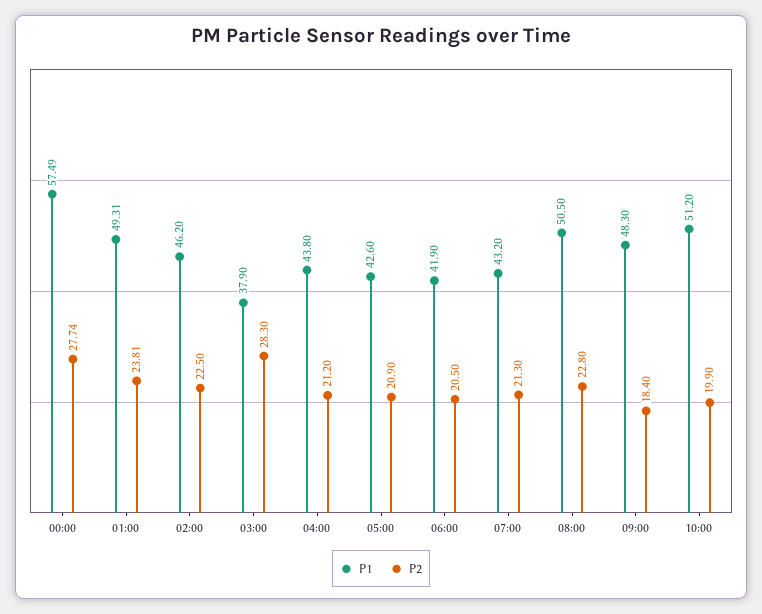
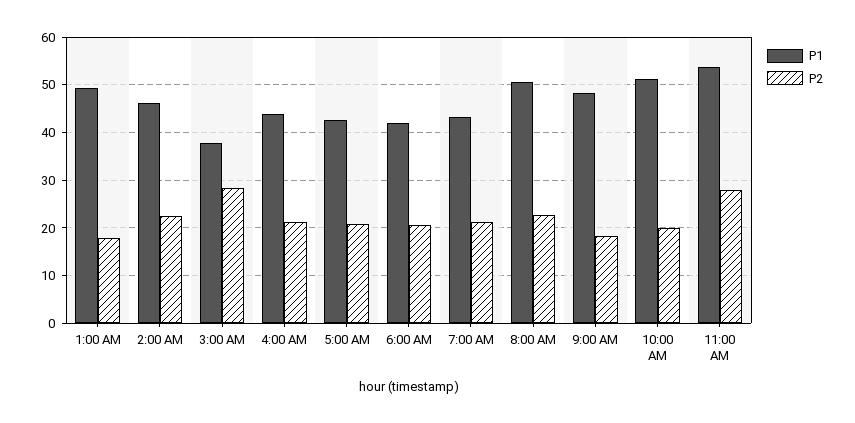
P1, 00:00: 57.49 -> none
P2, 00:00: 27.74 -> none
P2, 01:00: 23.81 -> 18
P1, 11:00 AM: none -> 54
P2, 11:00 AM: none -> 28

